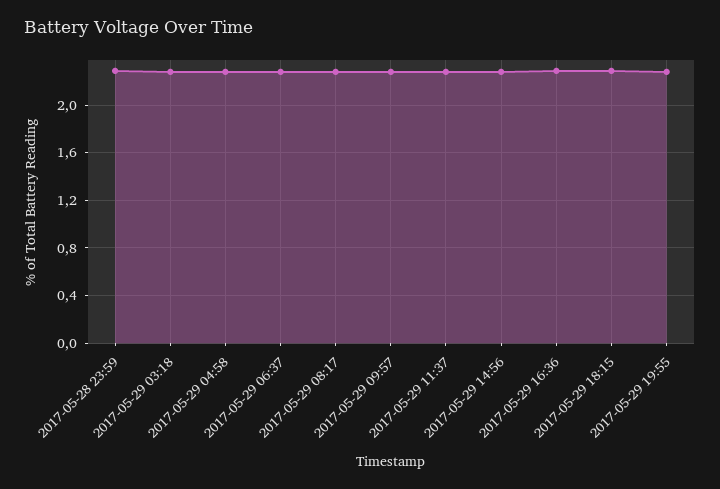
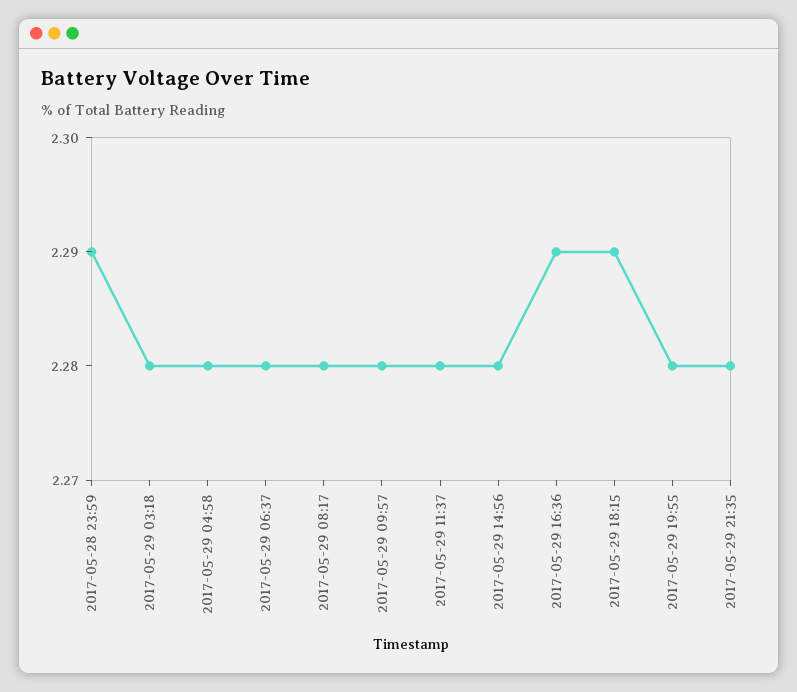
2017-05-29 21:35: none -> 2.28

